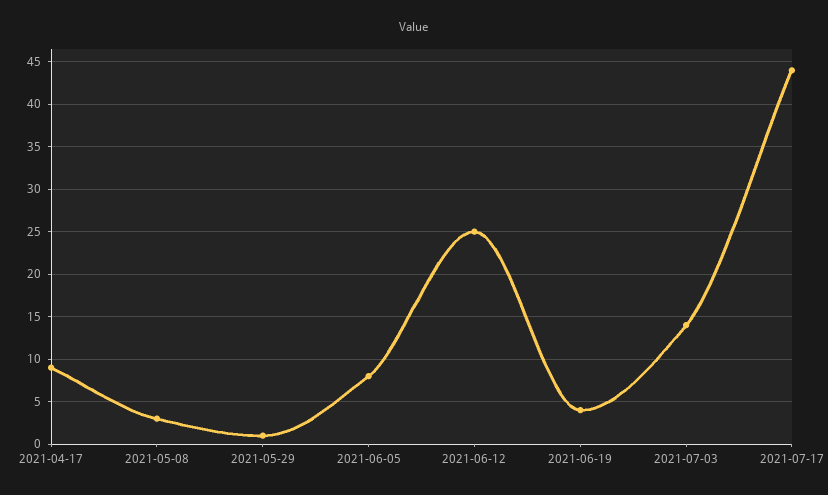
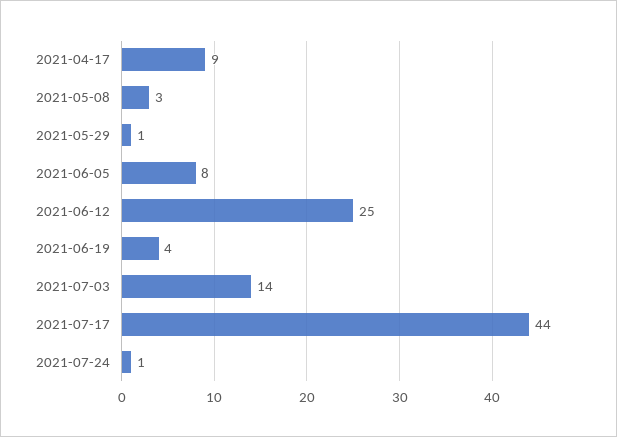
2021-07-24: none -> 1

